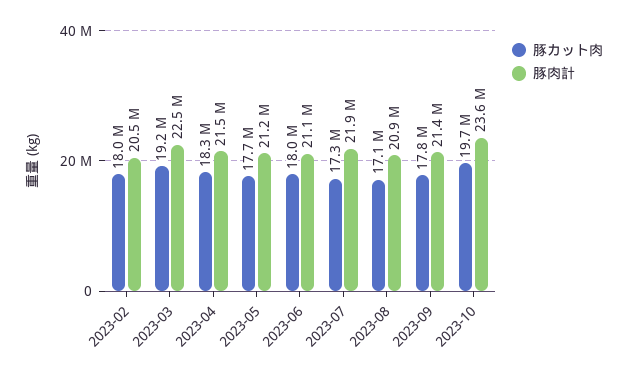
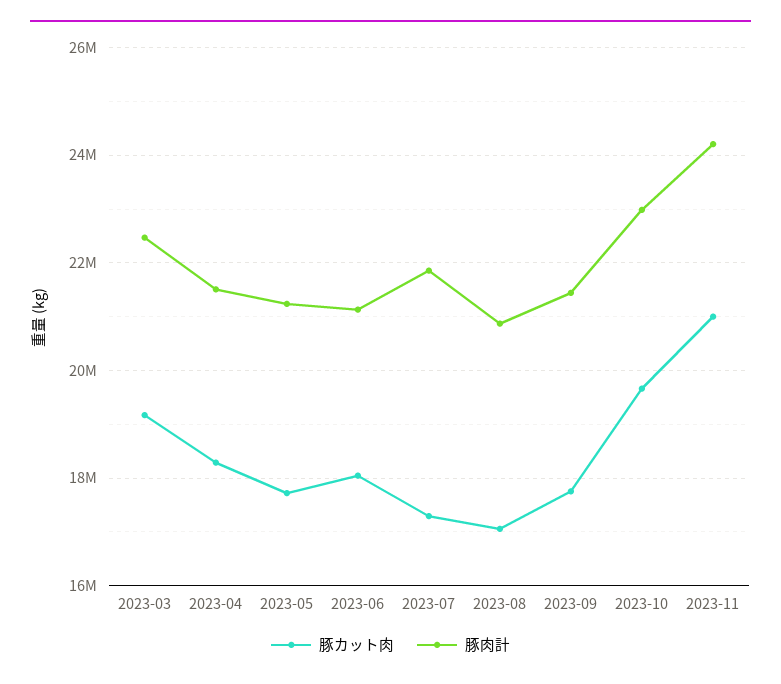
豚カット肉, 2023-02: 18000000 -> none
豚肉計, 2023-02: 20500000 -> none
豚肉計, 2023-10: 23600000 -> 23000000
豚カット肉, 2023-11: none -> 21000000
豚肉計, 2023-11: none -> 24200000

